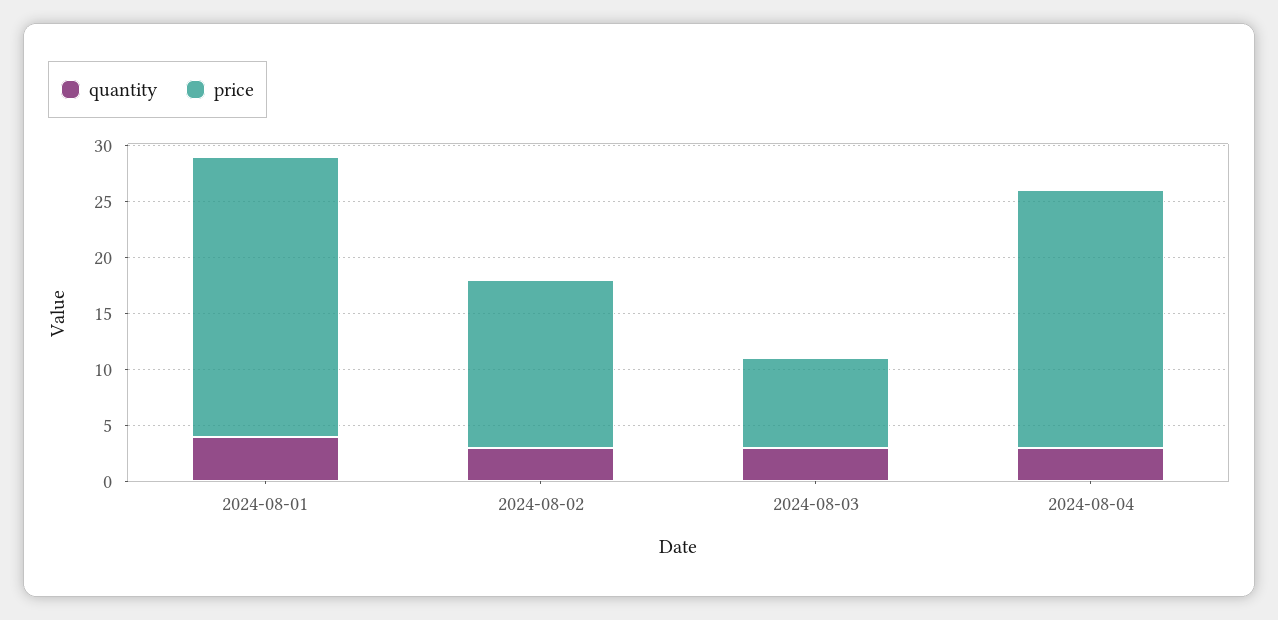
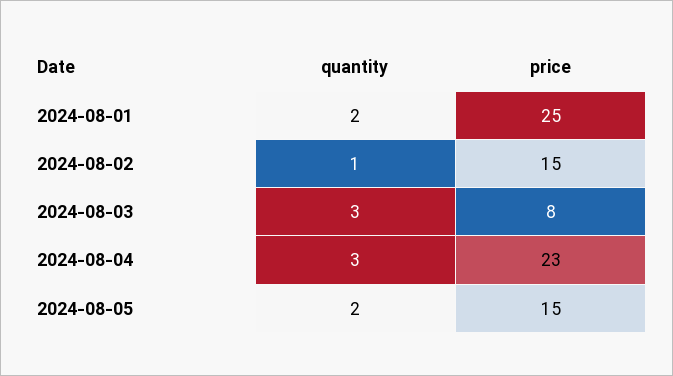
quantity, 2024-08-01: 4 -> 2
quantity, 2024-08-02: 3 -> 1
quantity, 2024-08-05: none -> 2
price, 2024-08-05: none -> 15

